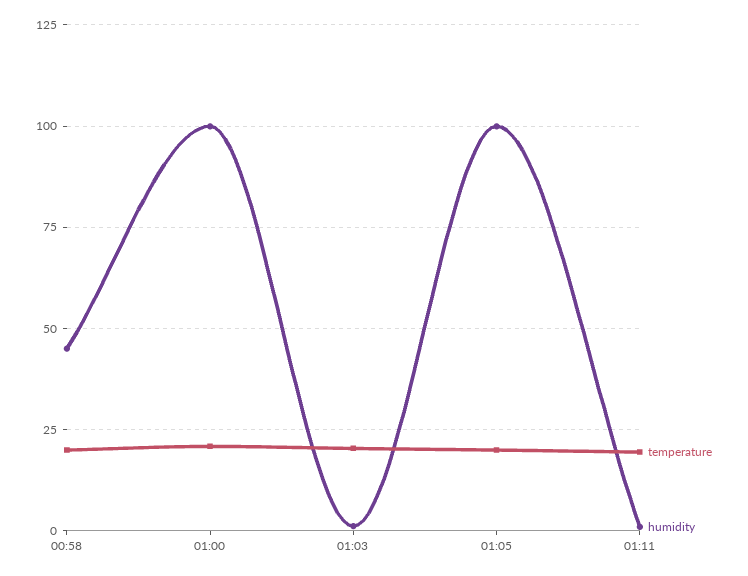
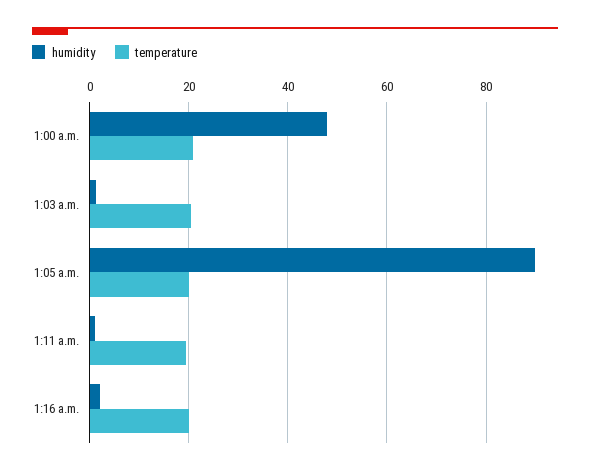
temperature, 00:58: 20 -> none
humidity, 00:58: 45 -> none
humidity, 01:00: 100 -> 48
humidity, 01:05: 100 -> 90
humidity, 1:16 a.m.: none -> 2
temperature, 1:16 a.m.: none -> 20

